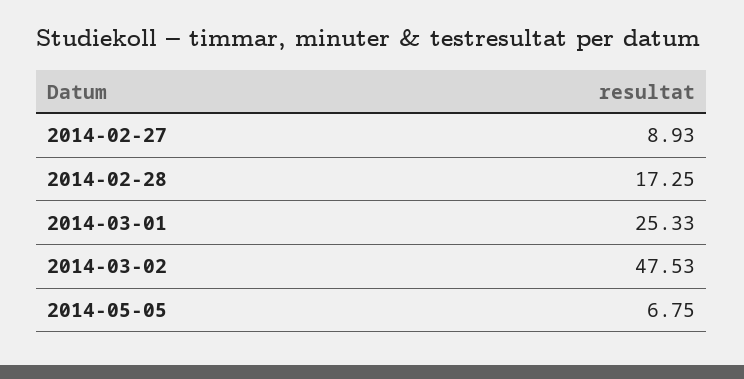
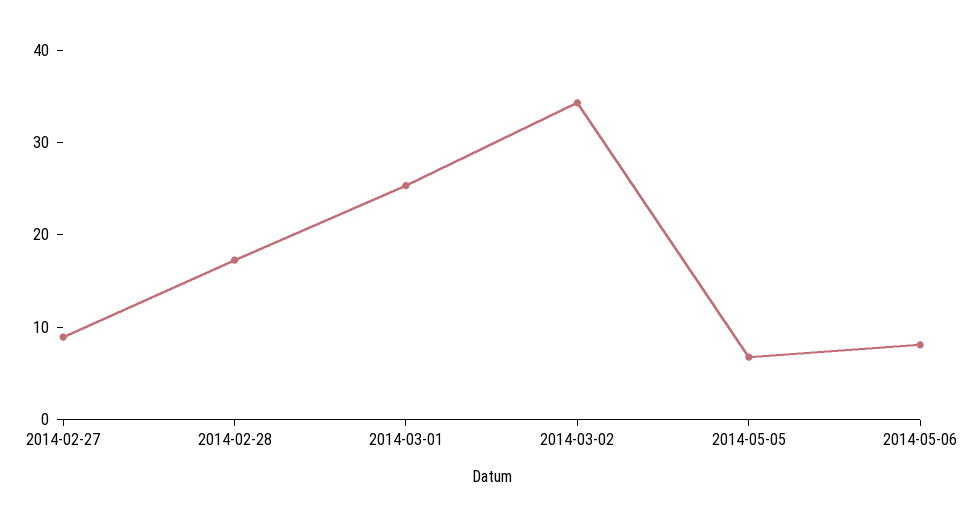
2014-03-02: 47.53 -> 34
2014-05-06: none -> 8

